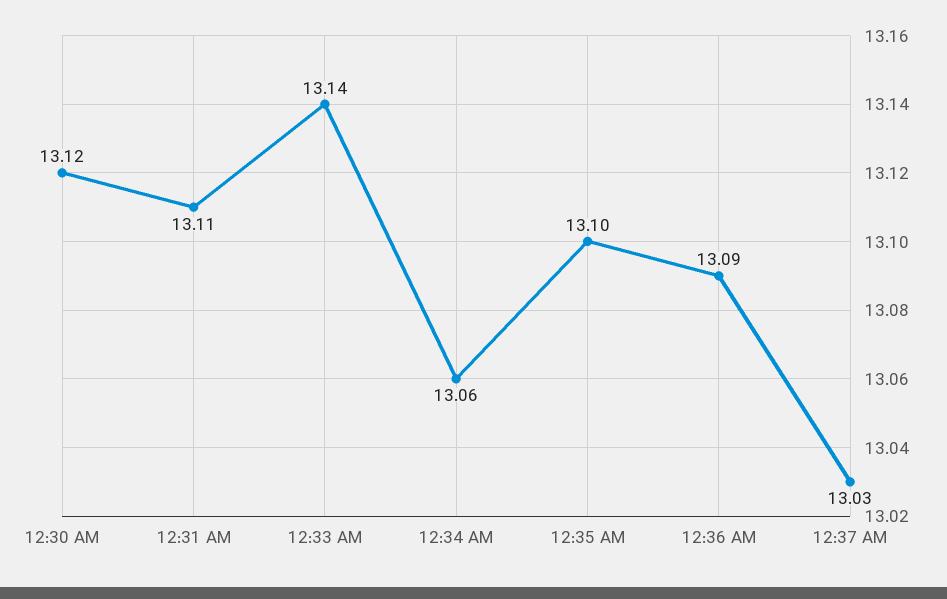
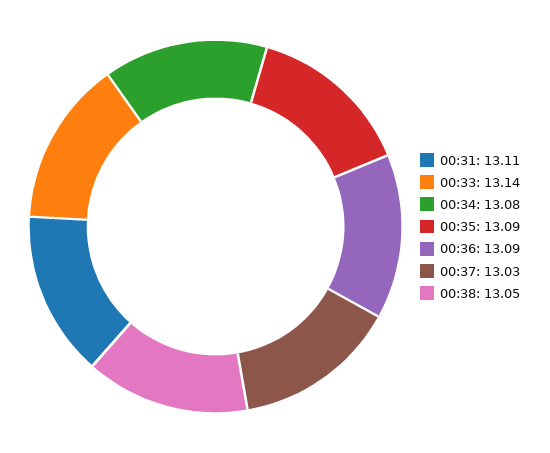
12:30 AM: 13.12 -> none
12:34 AM: 13.06 -> 13.08
12:35 AM: 13.1 -> 13.09
00:38: none -> 13.05

